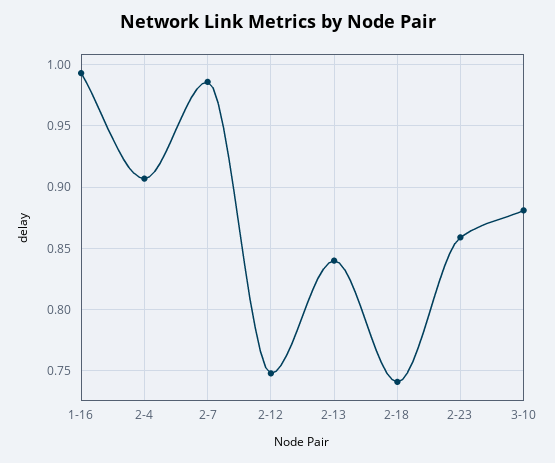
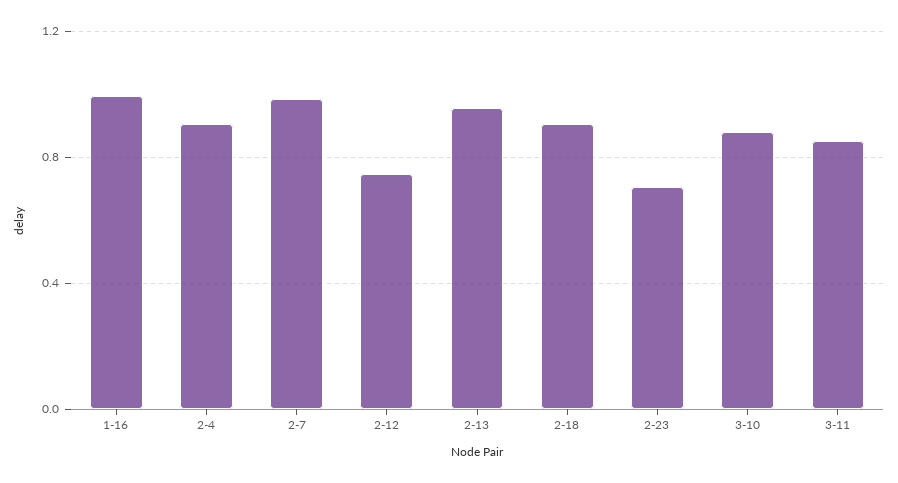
2-13: 0.84 -> 0.95
2-18: 0.74 -> 0.9
2-23: 0.86 -> 0.7
3-11: none -> 0.85

